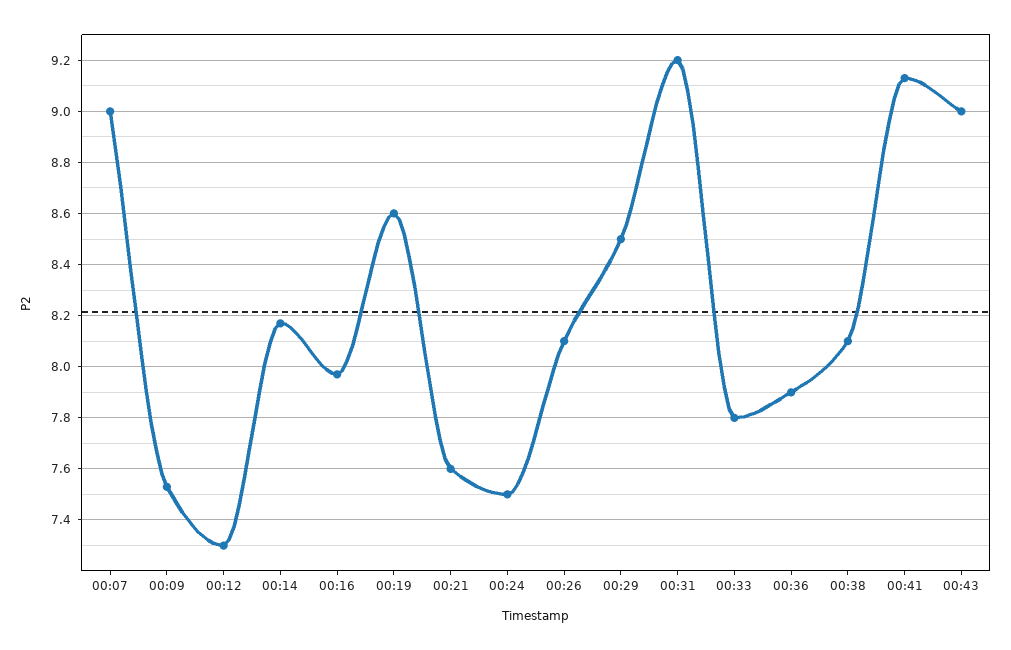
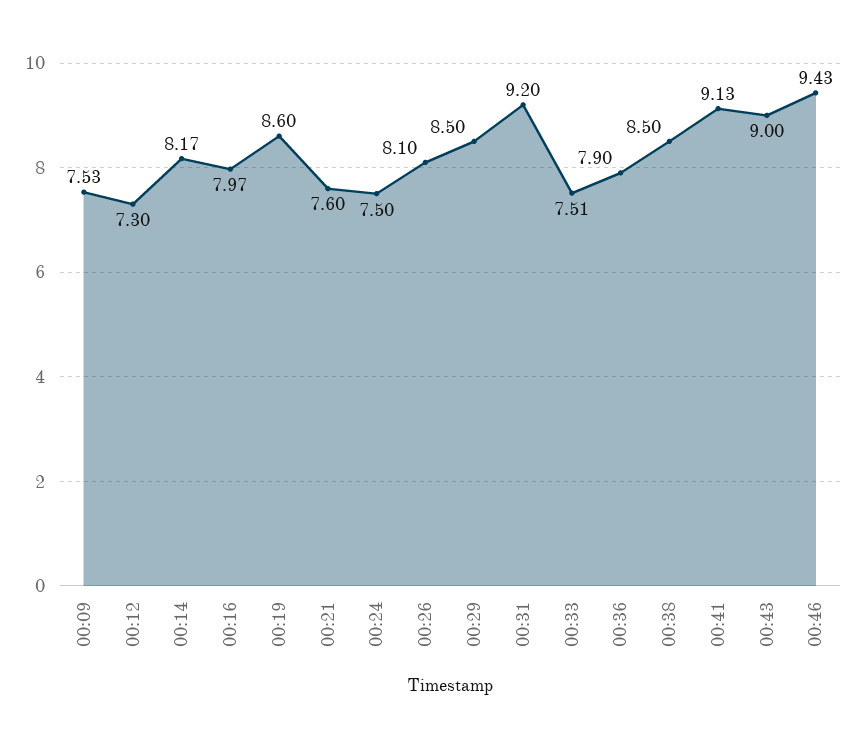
00:07: 9 -> none
00:33: 7.8 -> 7.51
00:38: 8.1 -> 8.5
00:46: none -> 9.43

